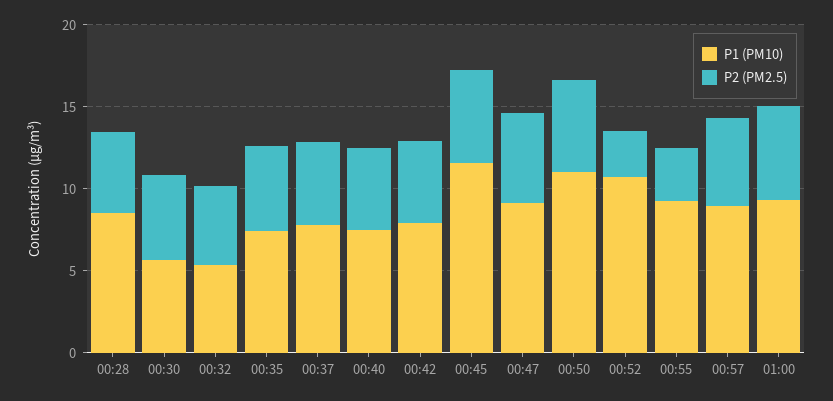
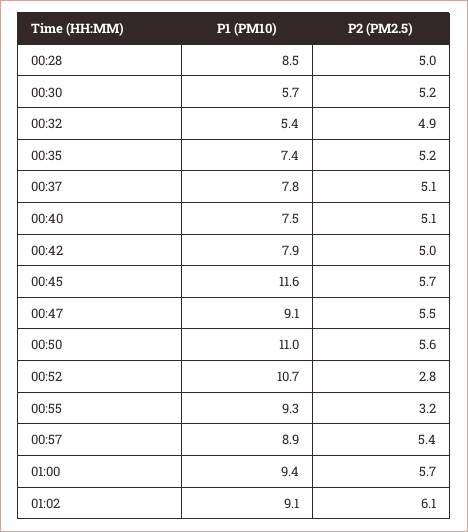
P1 (PM10), 01:02: none -> 9.1
P2 (PM2.5), 01:02: none -> 6.1

